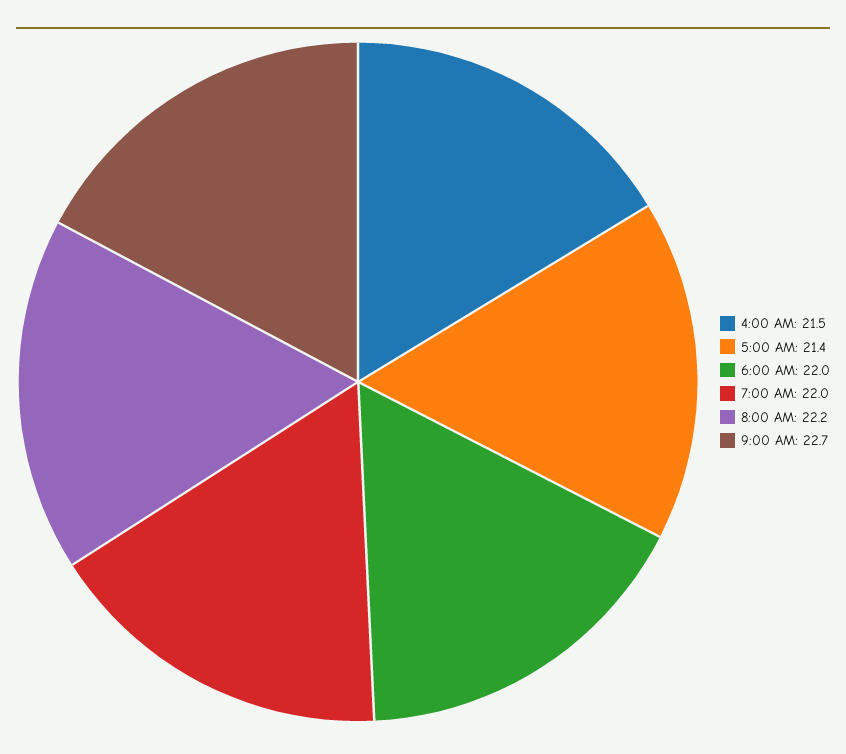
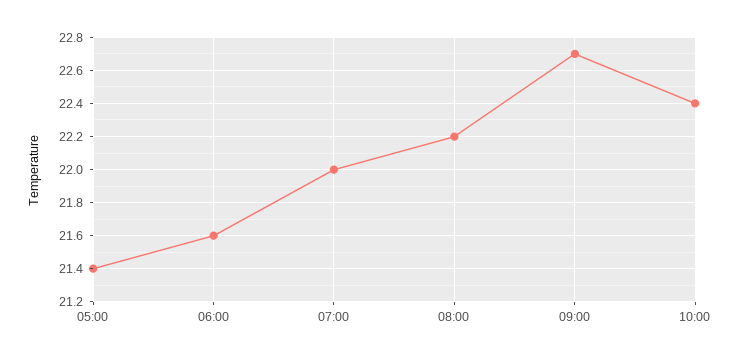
4:00 AM: 21.5 -> none
6:00 AM: 22 -> 21.6
10:00: none -> 22.4

